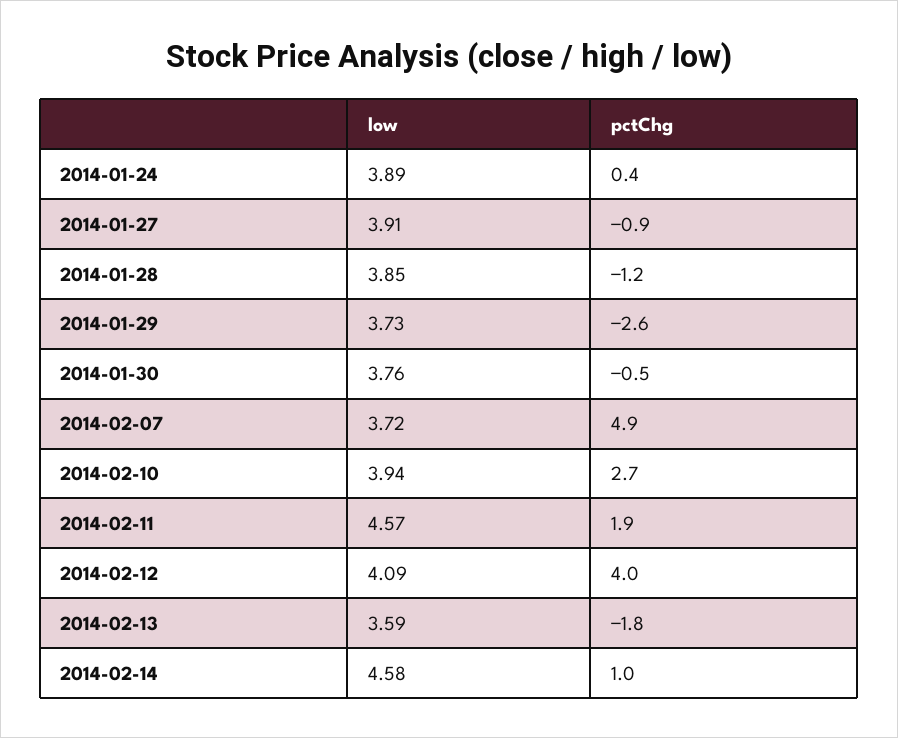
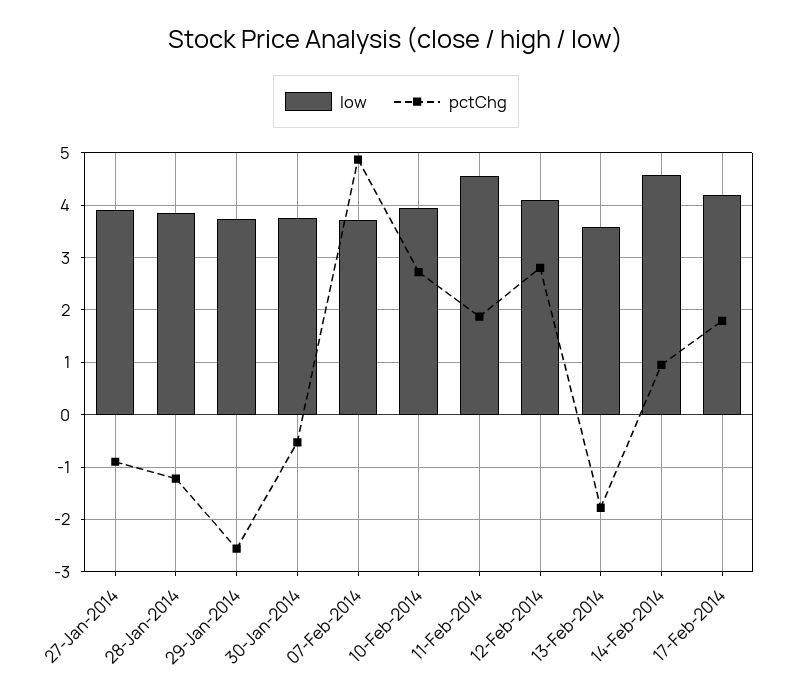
low, 2014-01-24: 3.89 -> none
pctChg, 2014-01-24: 0.4 -> none
pctChg, 2014-02-12: 4 -> 2.8
low, 17-Feb-2014: none -> 4.2
pctChg, 17-Feb-2014: none -> 1.8

